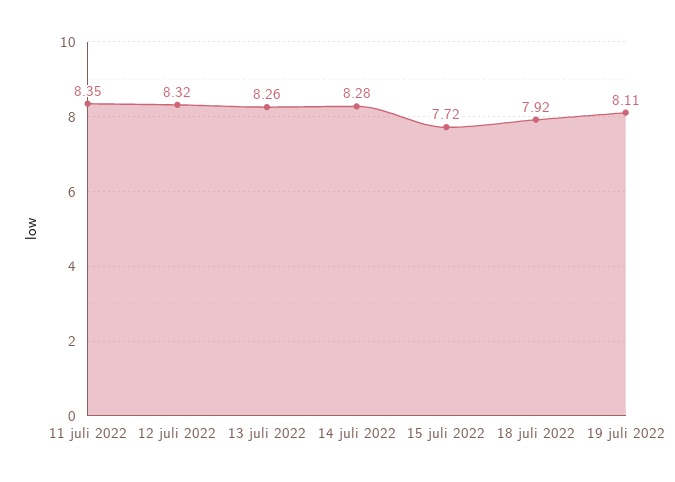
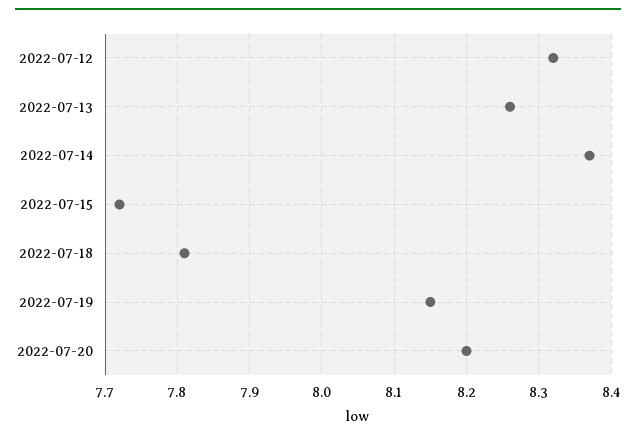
11 juli 2022: 8.35 -> none
14 juli 2022: 8.28 -> 8.37
18 juli 2022: 7.92 -> 7.81
19 juli 2022: 8.11 -> 8.15
2022-07-20: none -> 8.2

